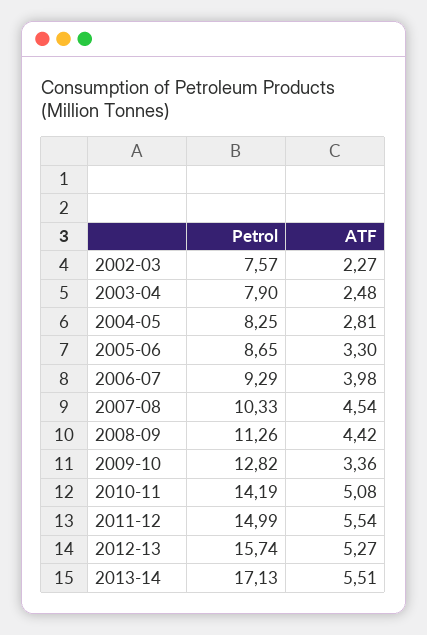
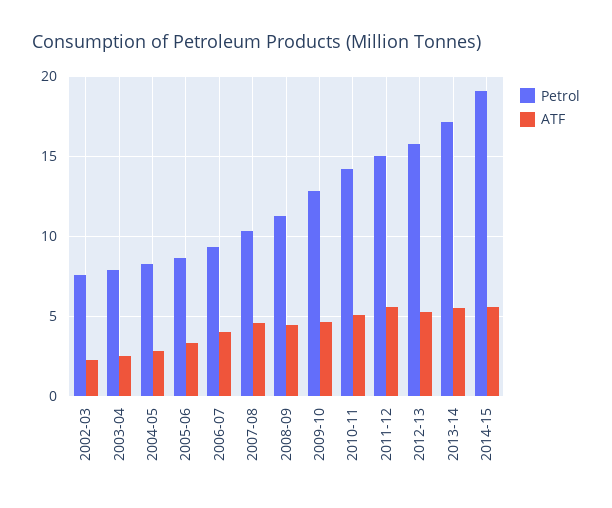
ATF, 2009-10: 3.36 -> 4.5
Petrol, 2014-15: none -> 19
ATF, 2014-15: none -> 5.5

